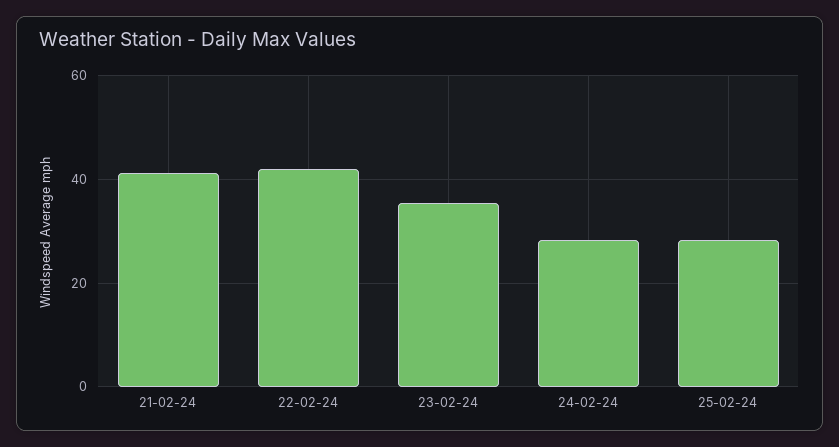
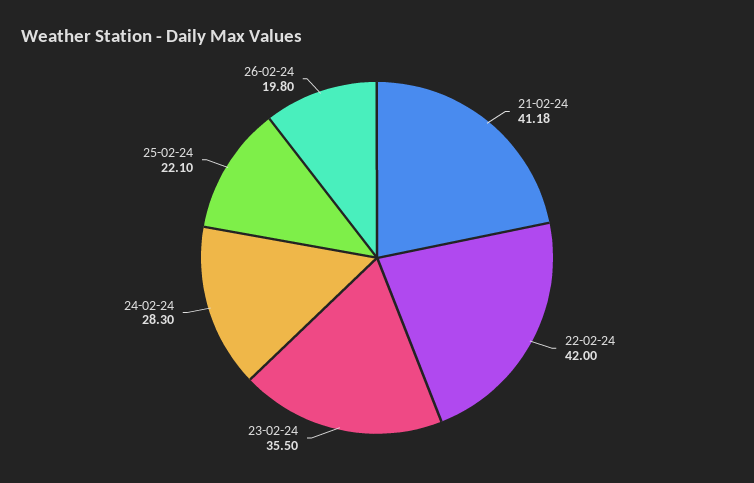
25-02-24: 28 -> 22.1
26-02-24: none -> 19.8

